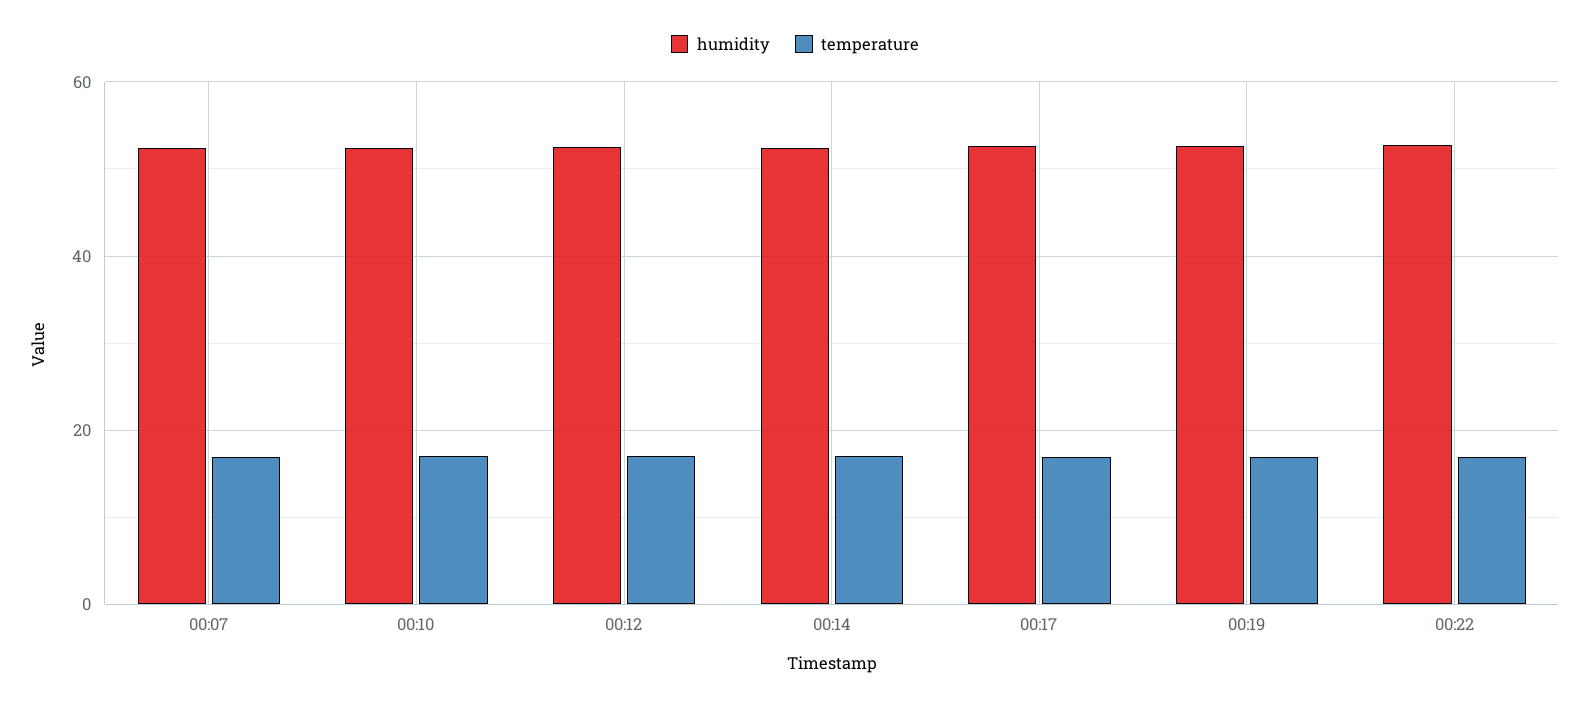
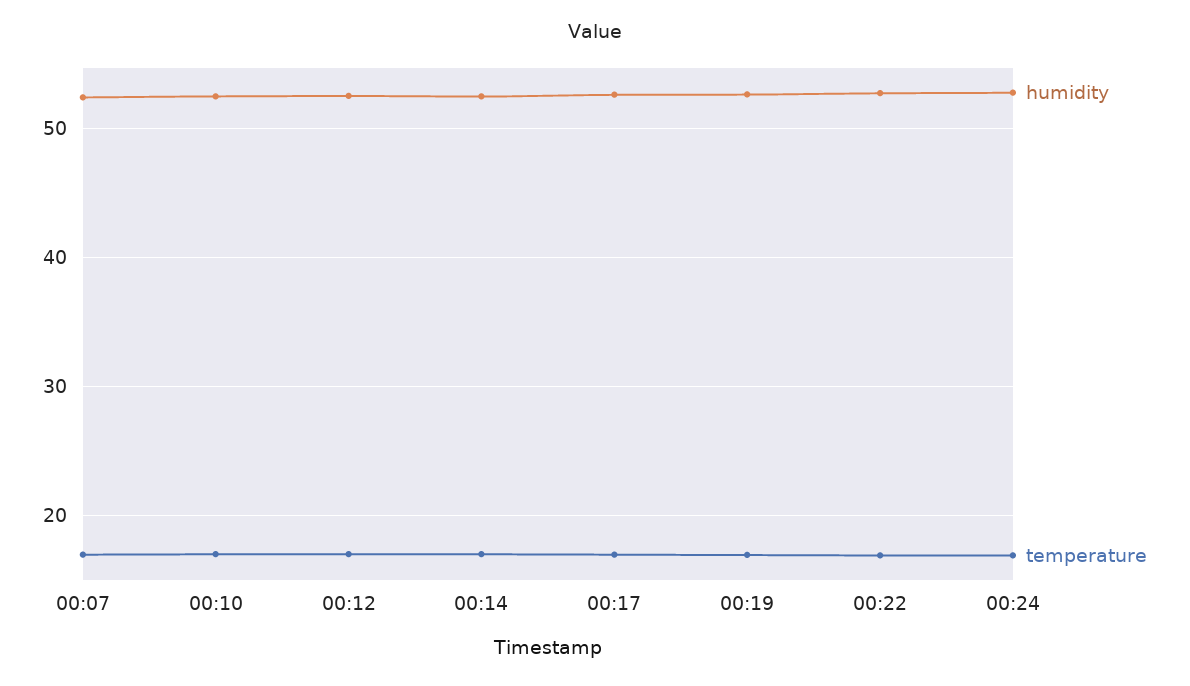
humidity, 00:24: none -> 53
temperature, 00:24: none -> 17

